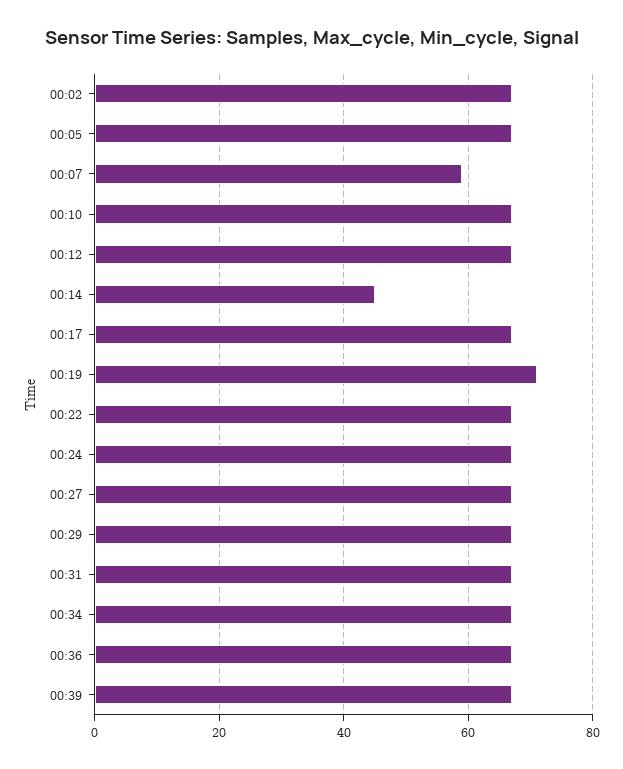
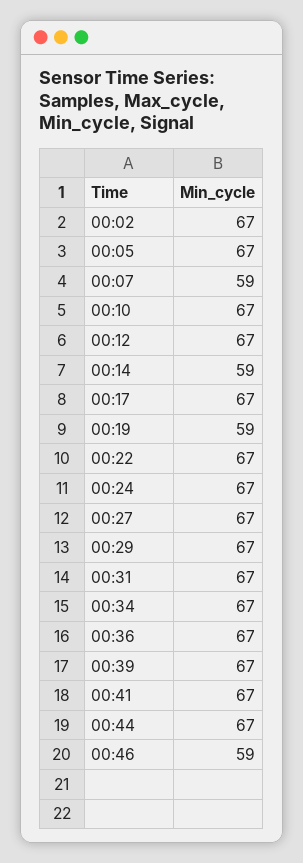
00:14: 45 -> 59
00:19: 70 -> 59
00:41: none -> 67
00:44: none -> 67
00:46: none -> 59

